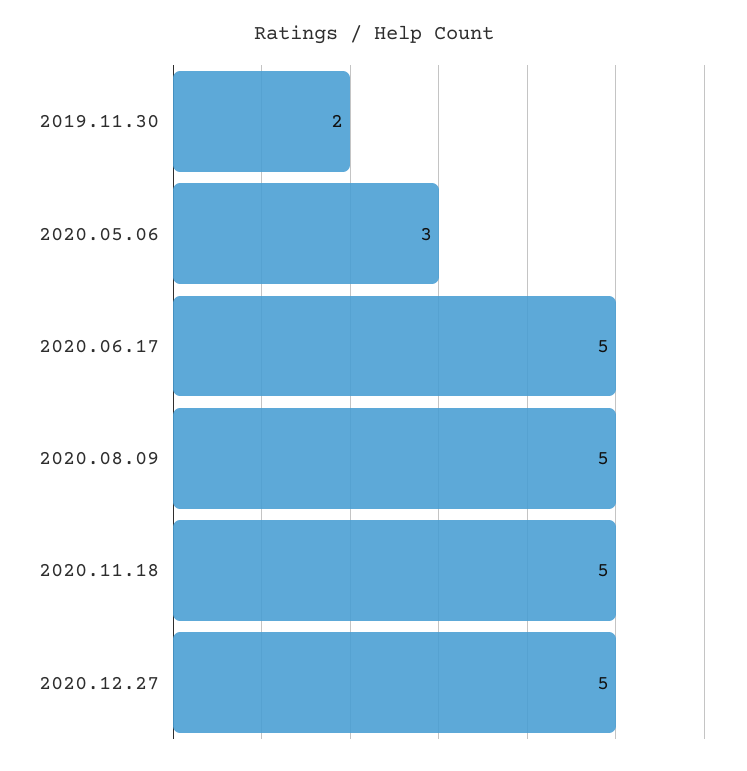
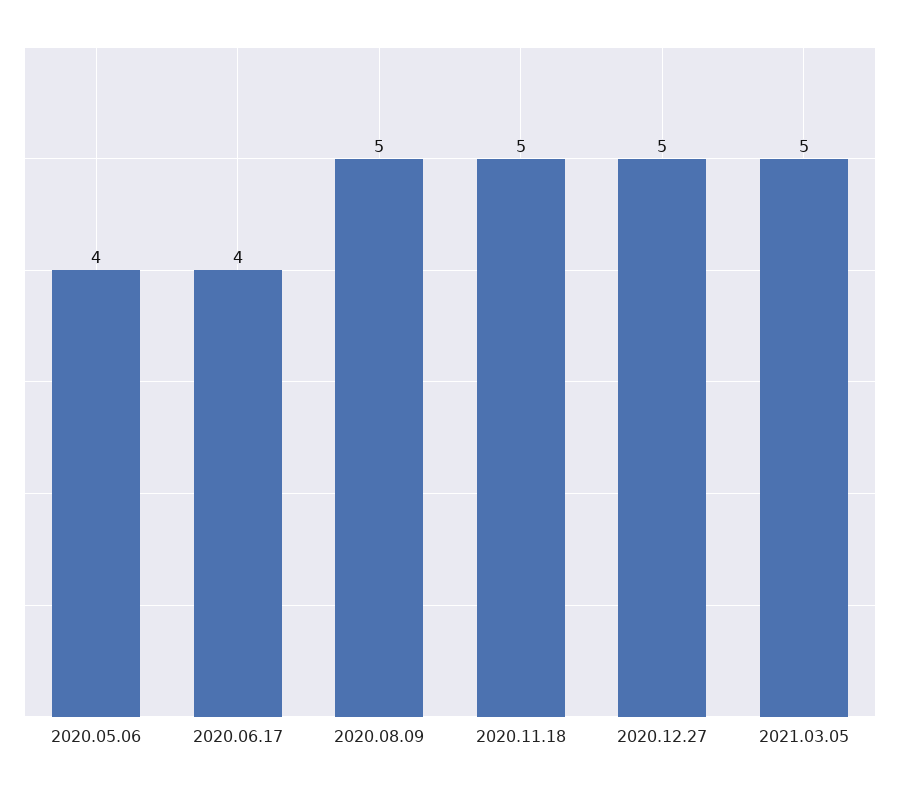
2019.11.30: 2 -> none
2020.05.06: 3 -> 4
2020.06.17: 5 -> 4
2021.03.05: none -> 5

